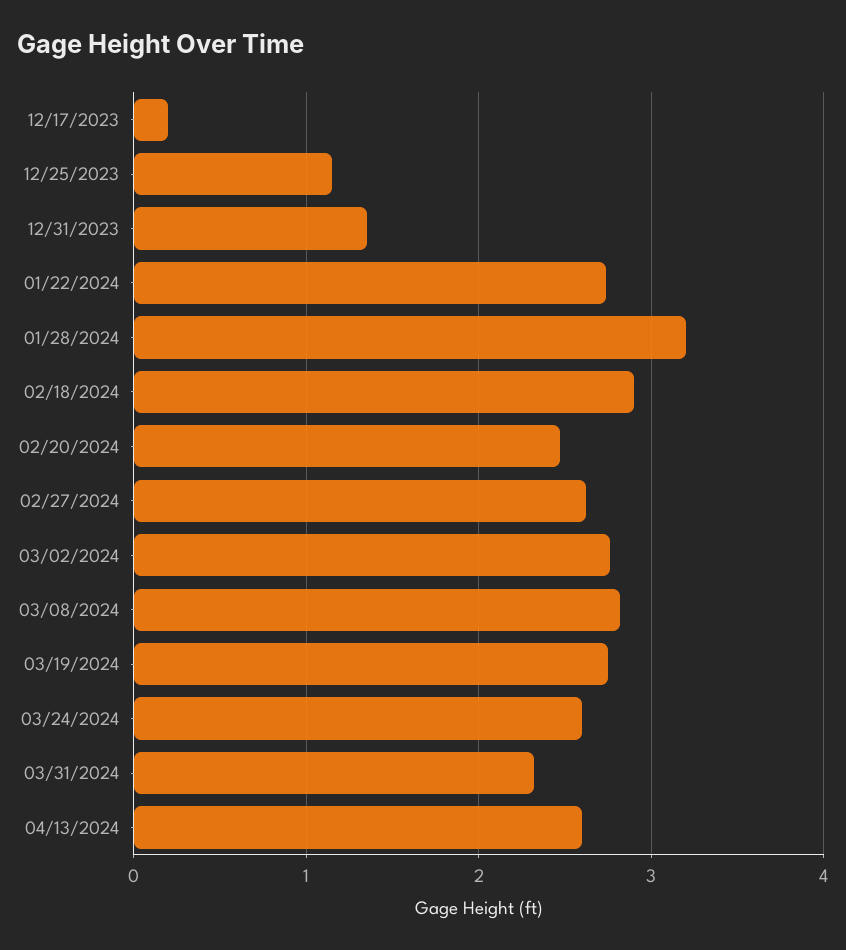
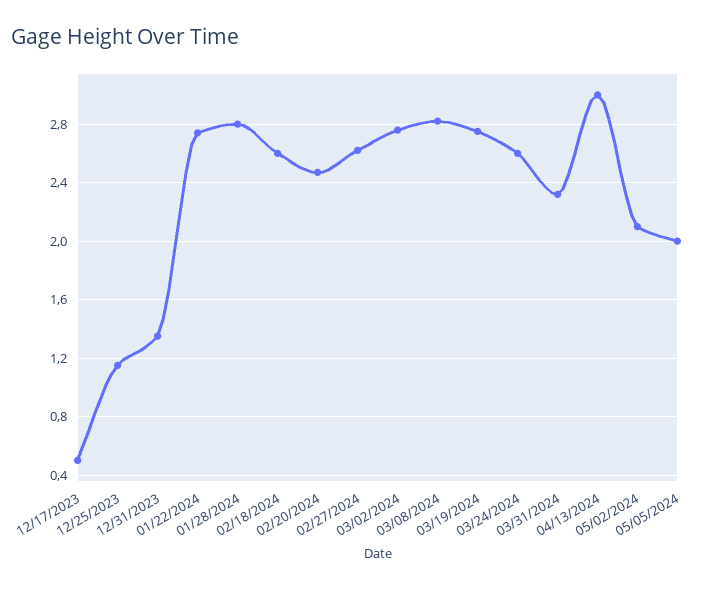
12/17/2023: 0.2 -> 0.5
01/28/2024: 3.2 -> 2.8
02/18/2024: 2.9 -> 2.6
04/13/2024: 2.6 -> 3
05/02/2024: none -> 2.1
05/05/2024: none -> 2

